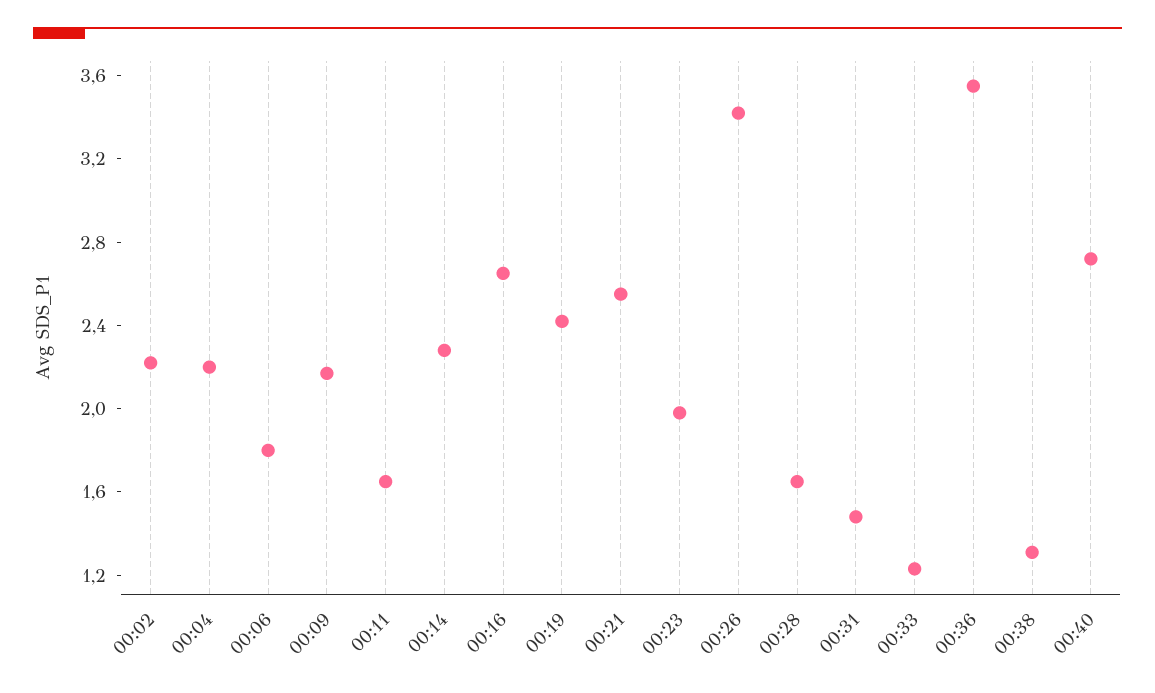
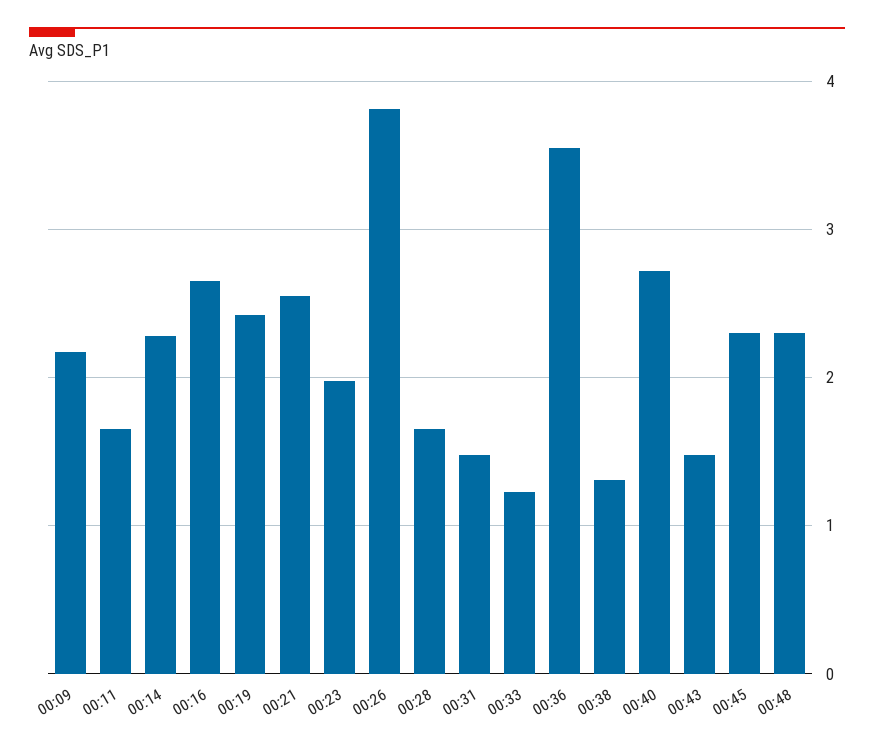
00:02: 2.2 -> none
00:04: 2.2 -> none
00:06: 1.8 -> none
00:26: 3.4 -> 3.8
00:43: none -> 1.5
00:45: none -> 2.3
00:48: none -> 2.3

